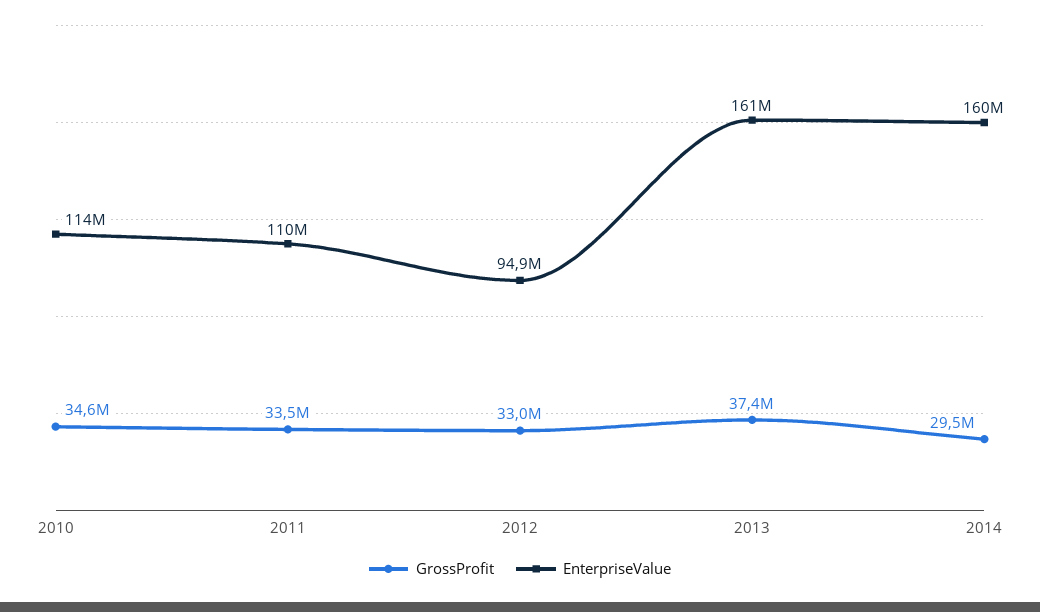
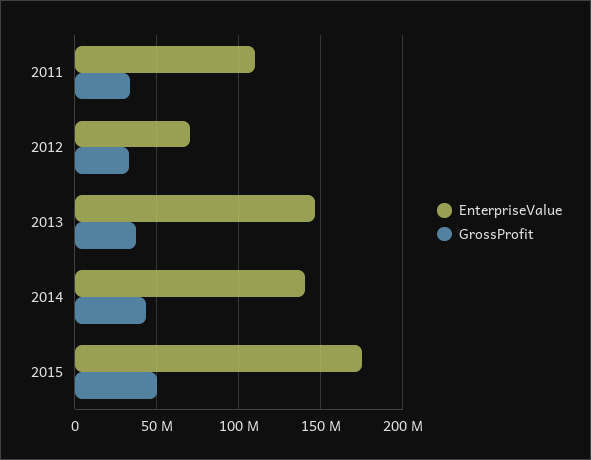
GrossProfit, 2010: 34600000 -> none
EnterpriseValue, 2010: 114000000 -> none
EnterpriseValue, 2012: 94900000 -> 70000000
EnterpriseValue, 2013: 161000000 -> 145000000
GrossProfit, 2014: 29500000 -> 45000000
EnterpriseValue, 2014: 160000000 -> 140000000
EnterpriseValue, 2015: none -> 175000000
GrossProfit, 2015: none -> 50000000

